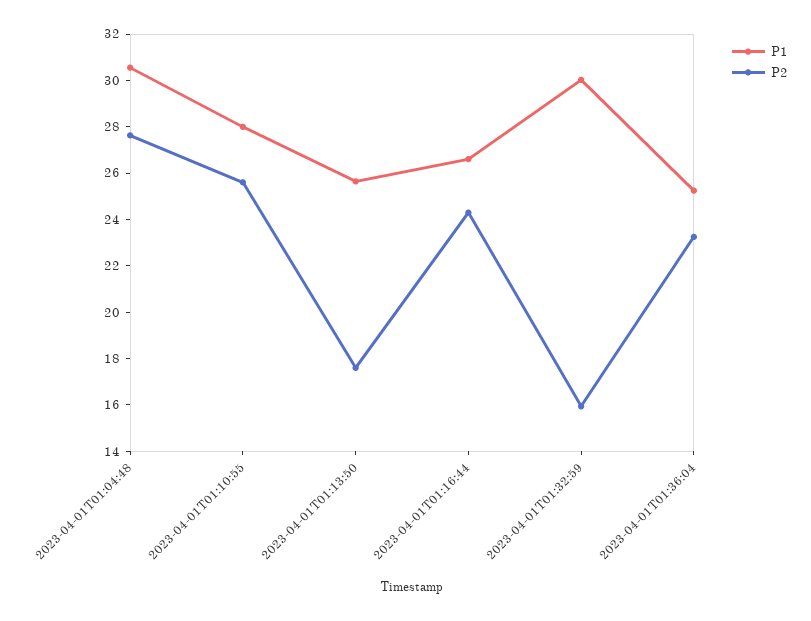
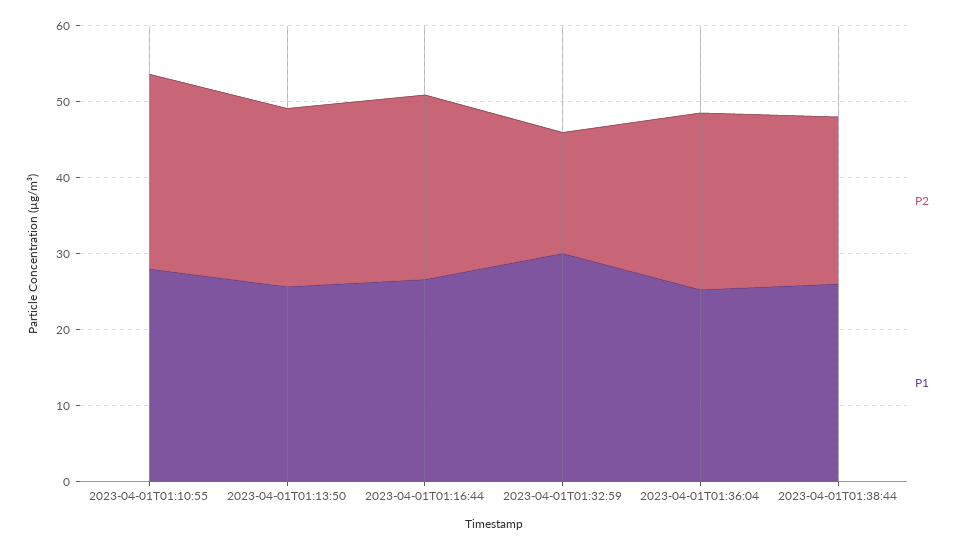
P1, 2023-04-01T01:04:48: 30.5 -> none
P2, 2023-04-01T01:04:48: 27.5 -> none
P2, 2023-04-01T01:13:50: 17.5 -> 24
P2, 2023-04-01T01:38:44: none -> 22
P1, 2023-04-01T01:38:44: none -> 26

